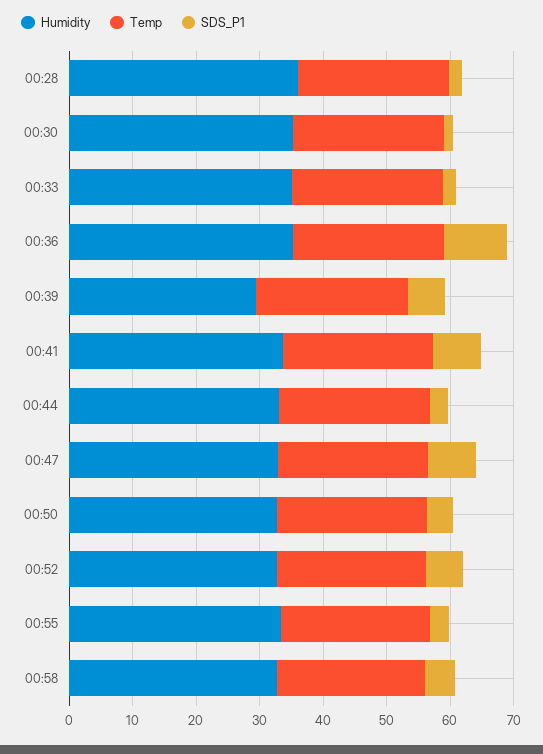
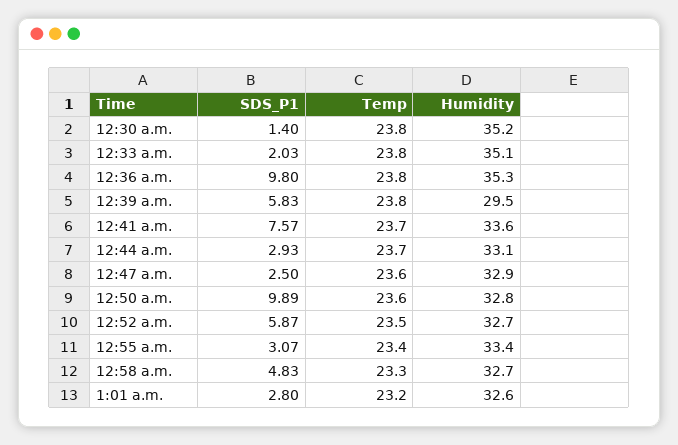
Humidity, 00:28: 36 -> none
Temp, 00:28: 24 -> none
SDS_P1, 00:28: 2 -> none
SDS_P1, 00:47: 8 -> 2.5
SDS_P1, 00:50: 4 -> 9.89
SDS_P1, 1:01 a.m.: none -> 2.8
Temp, 1:01 a.m.: none -> 23.2
Humidity, 1:01 a.m.: none -> 32.6

